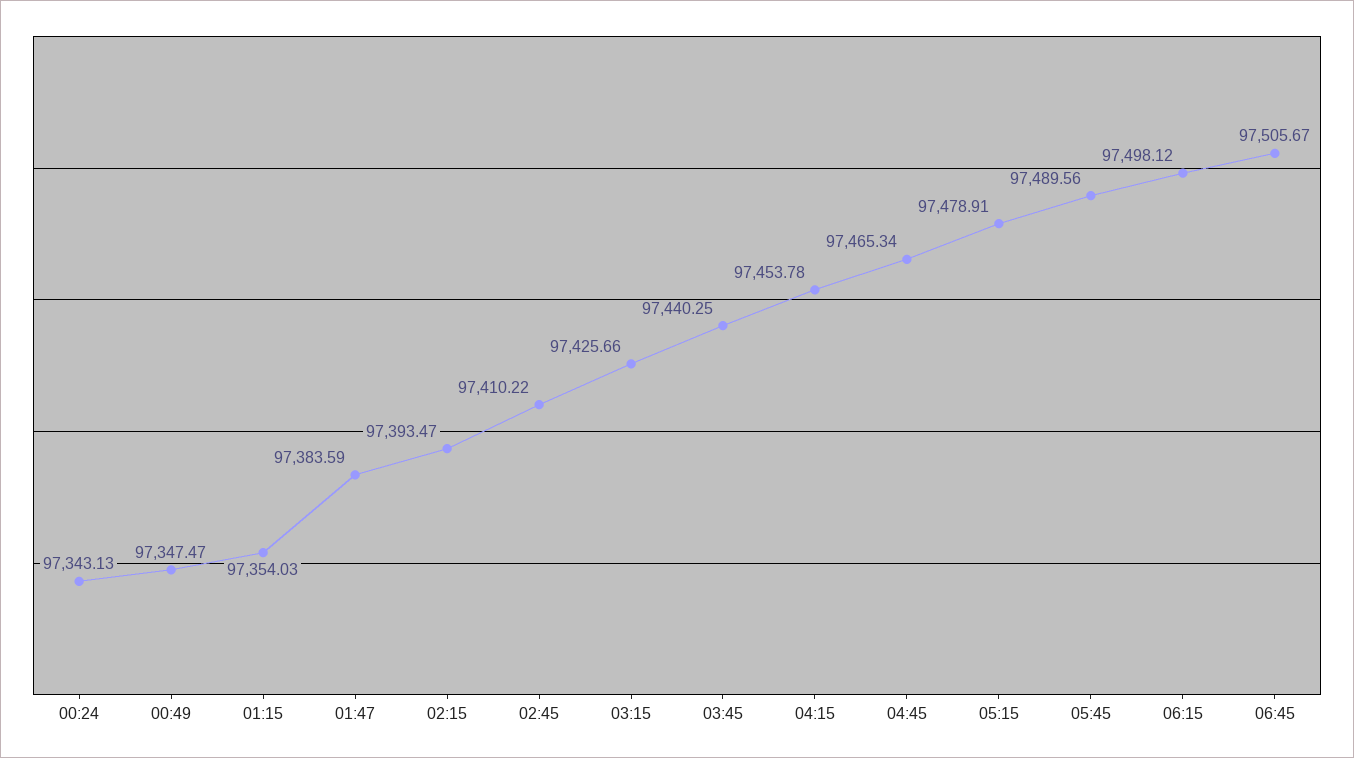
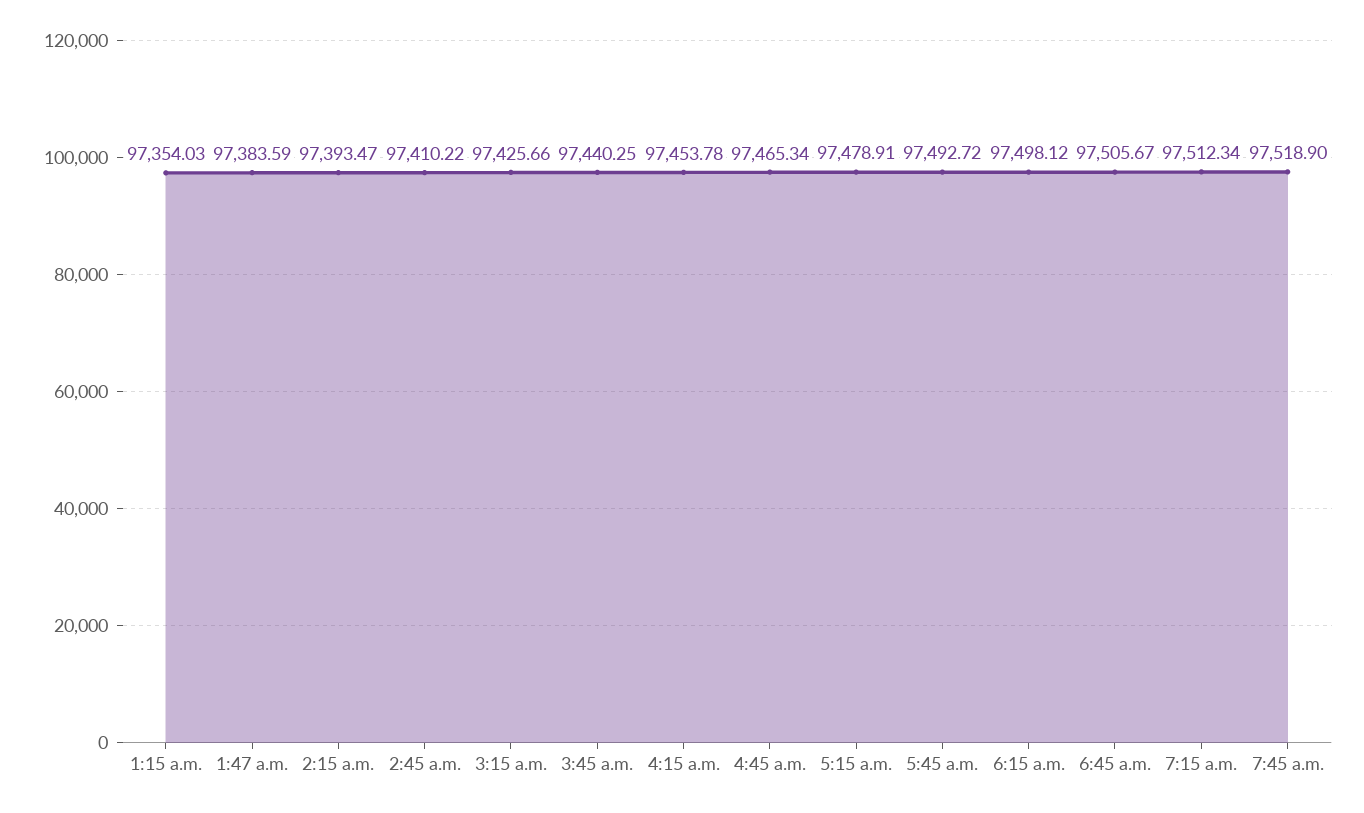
00:24: 97343.13 -> none
00:49: 97347.47 -> none
05:45: 97489.56 -> 97492.72
7:15 a.m.: none -> 97512.34
7:45 a.m.: none -> 97518.9

